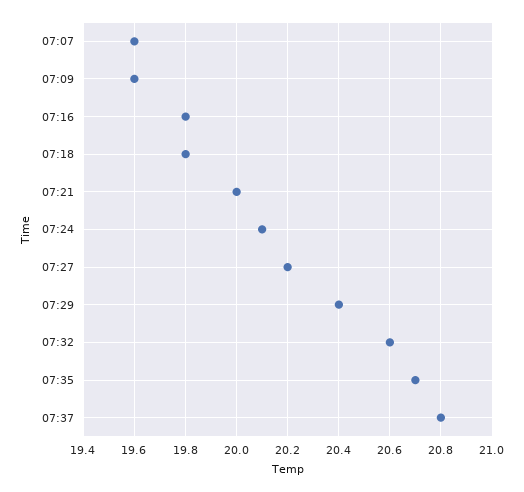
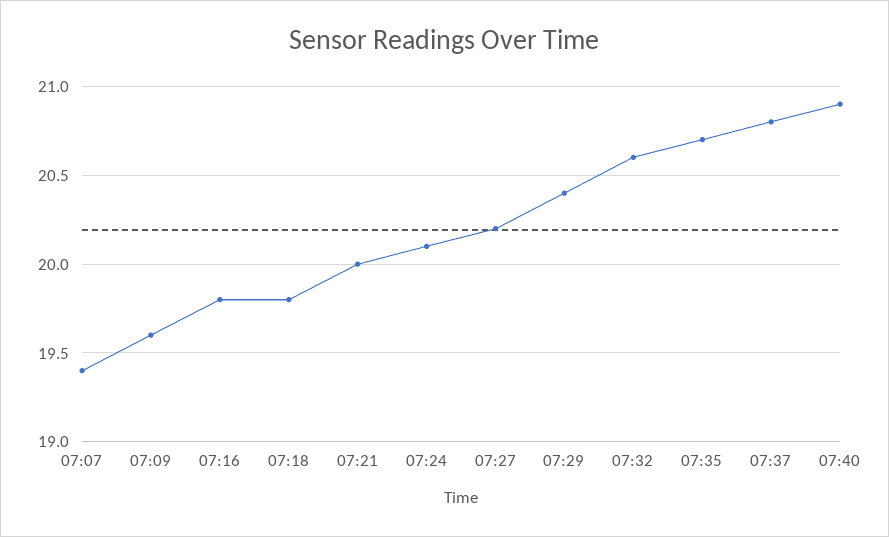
07:07: 19.6 -> 19.4
07:40: none -> 20.9

